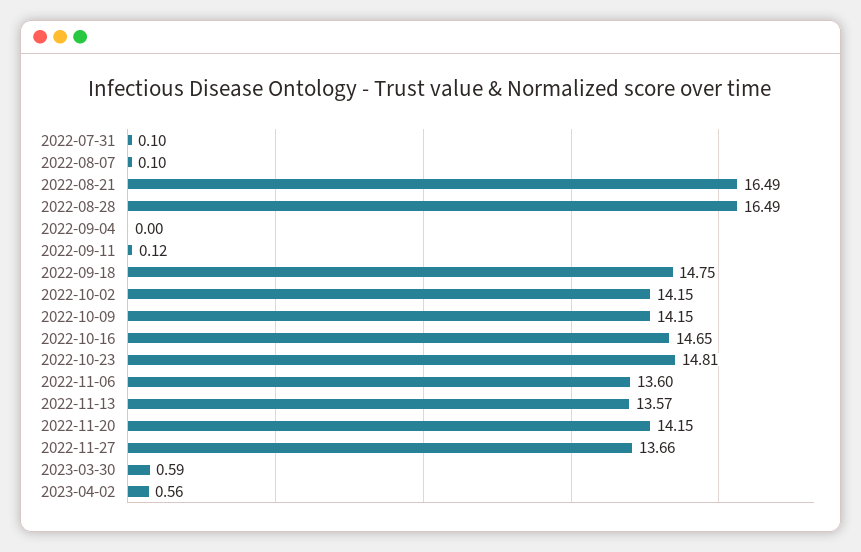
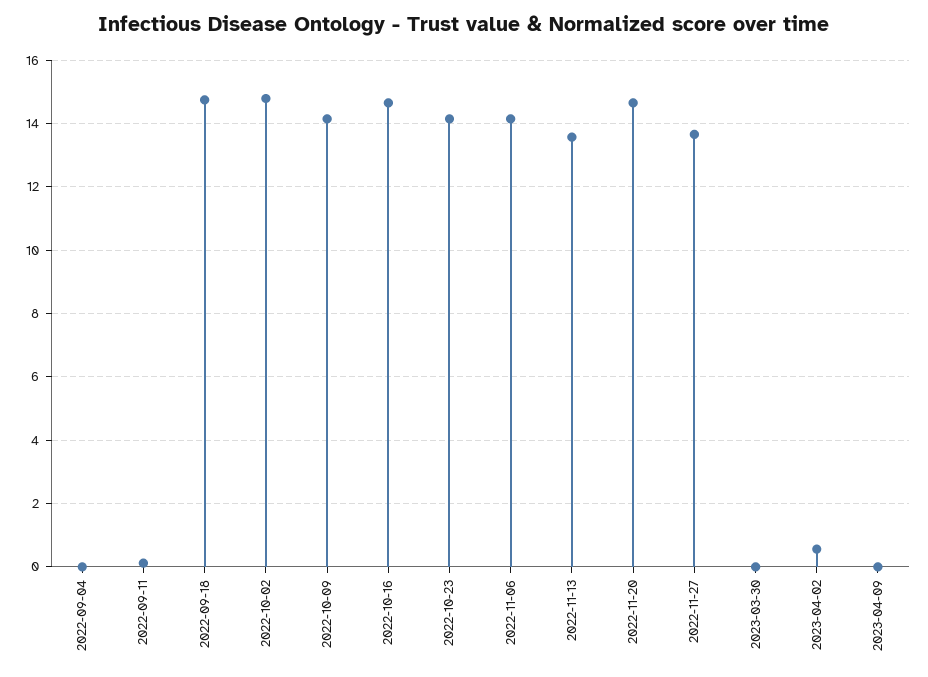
2022-07-31: 0.1 -> none
2022-08-07: 0.1 -> none
2022-08-21: 16.49 -> none
2022-08-28: 16.49 -> none
2022-10-02: 14.15 -> 14.8
2022-10-23: 14.81 -> 14.2
2022-11-06: 13.6 -> 14.2
2022-11-20: 14.15 -> 14.6
2023-03-30: 0.59 -> 0
2023-04-09: none -> 0

